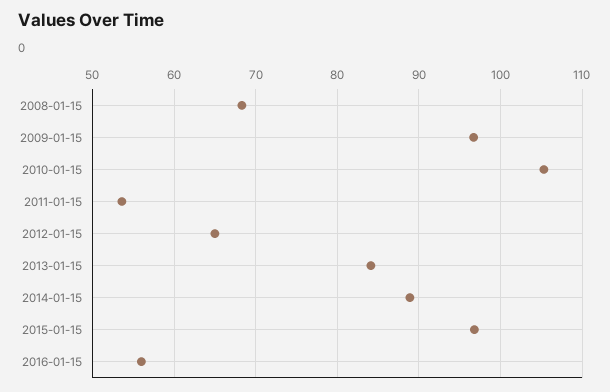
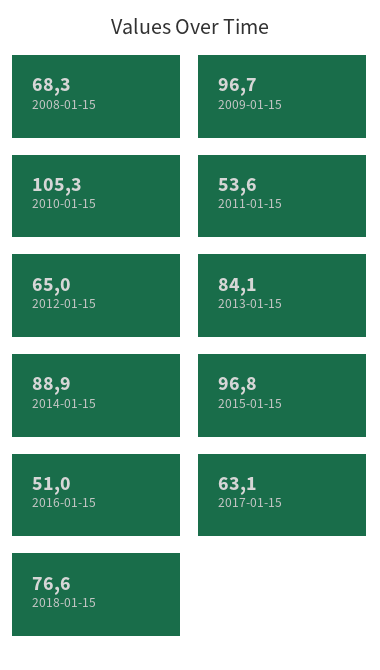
2016-01-15: 56 -> 51
2017-01-15: none -> 63.1
2018-01-15: none -> 76.6

